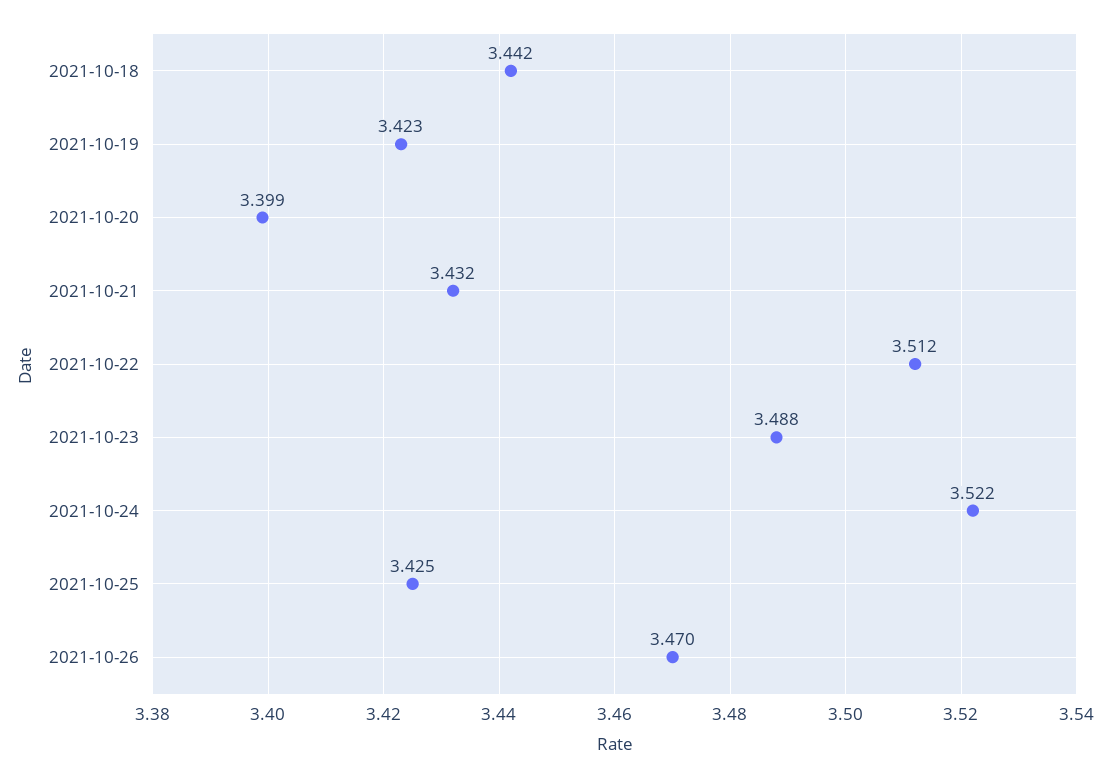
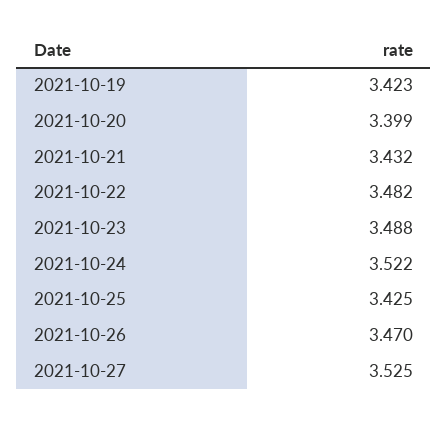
2021-10-18: 3.442 -> none
2021-10-22: 3.512 -> 3.482
2021-10-27: none -> 3.525

